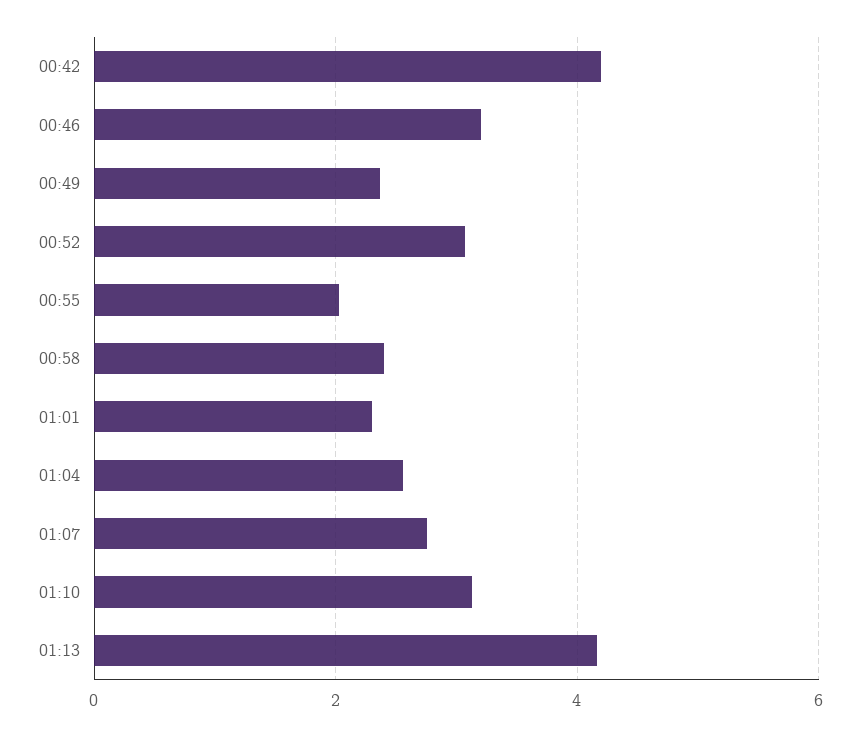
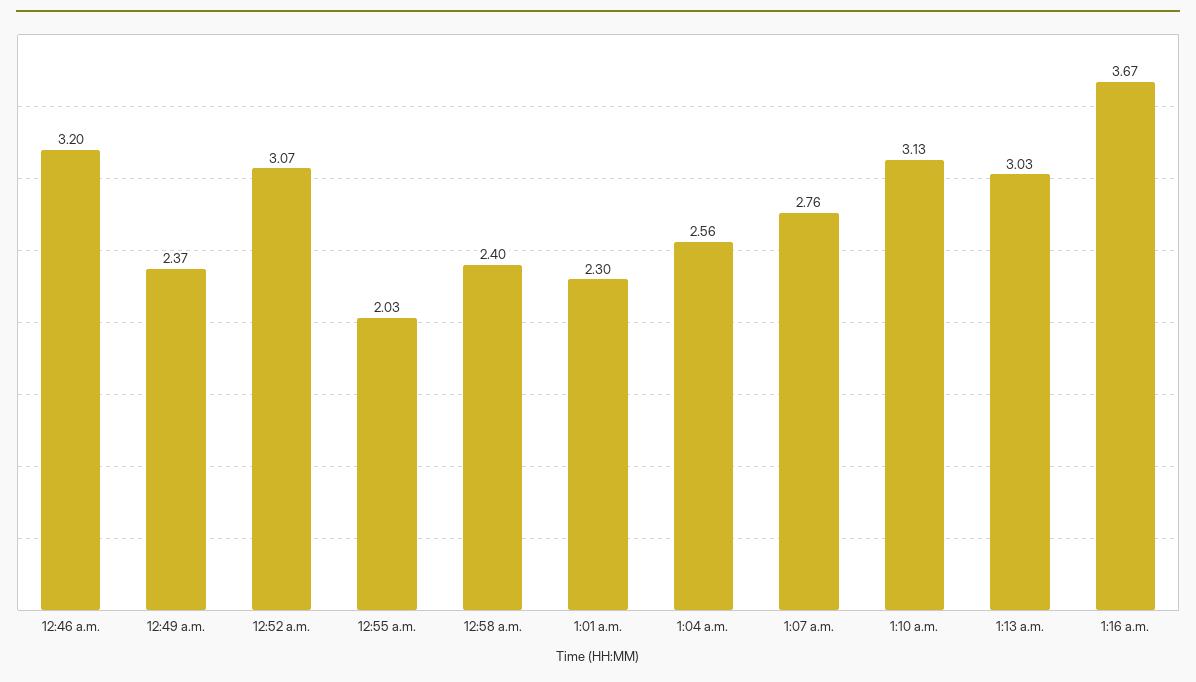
00:42: 4.2 -> none
01:13: 4.2 -> 3.03
1:16 a.m.: none -> 3.67

